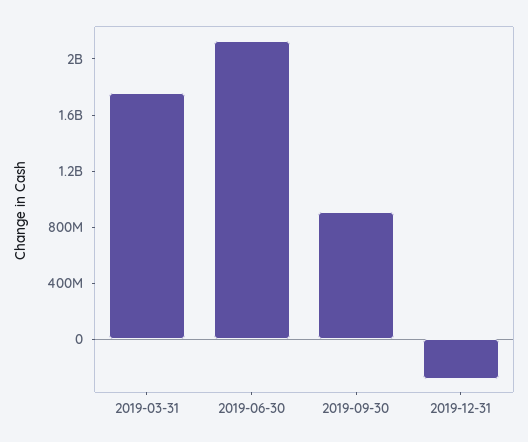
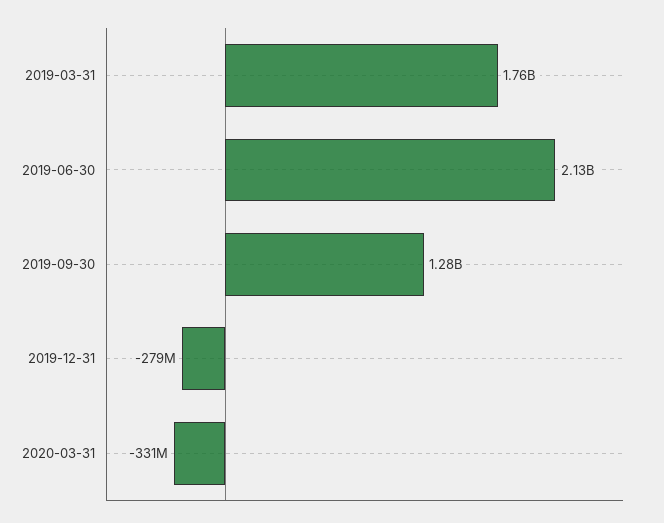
2019-09-30: 900000000 -> 1280000000
2020-03-31: none -> -331000000

